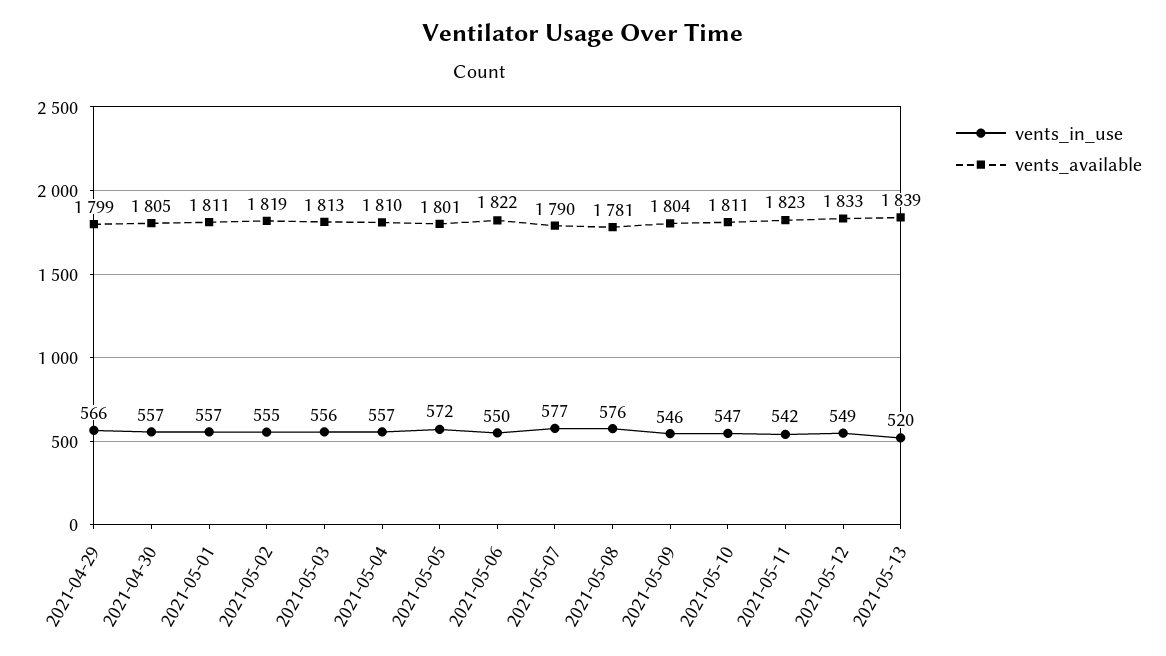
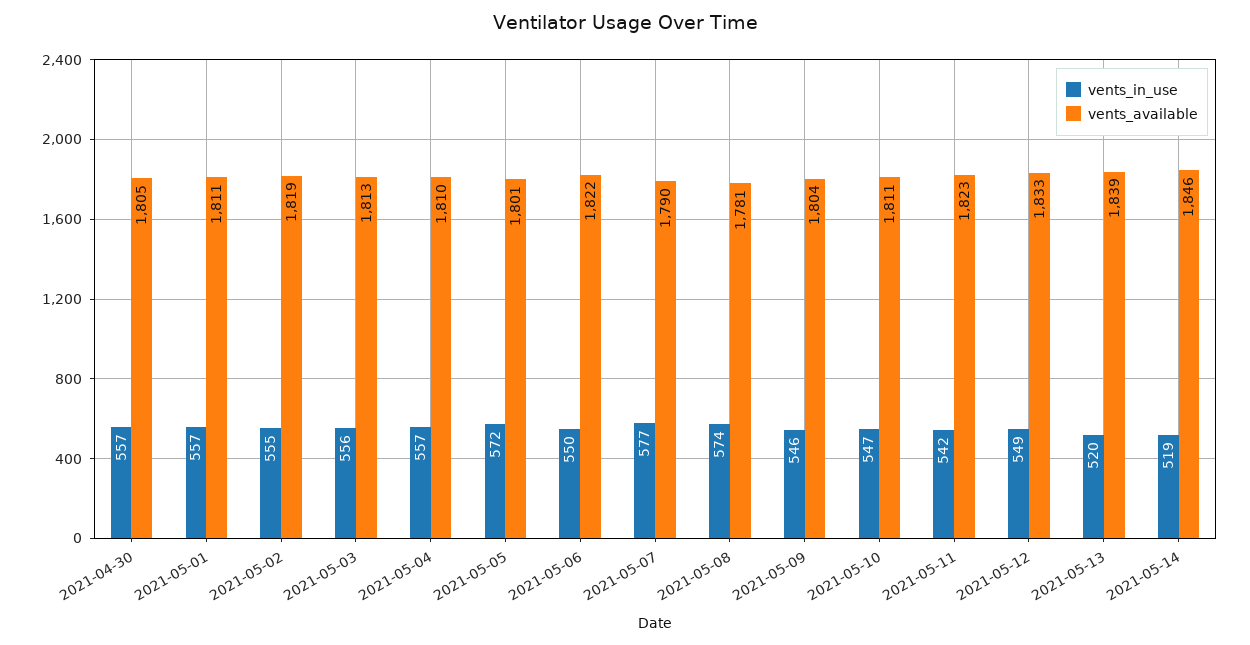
vents_in_use, 2021-04-29: 566 -> none
vents_available, 2021-04-29: 1799 -> none
vents_in_use, 2021-05-08: 576 -> 574
vents_in_use, 2021-05-14: none -> 519
vents_available, 2021-05-14: none -> 1846

